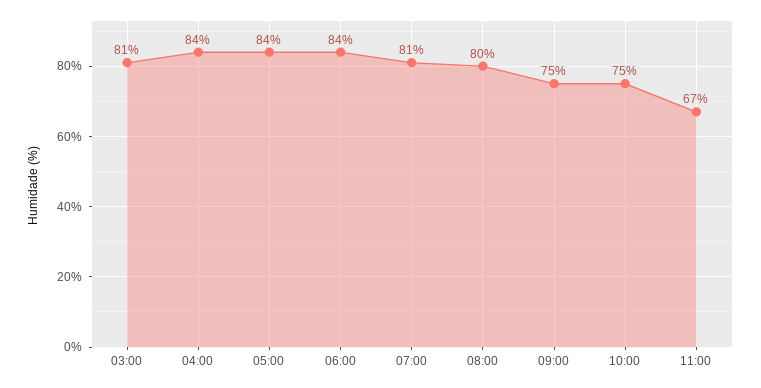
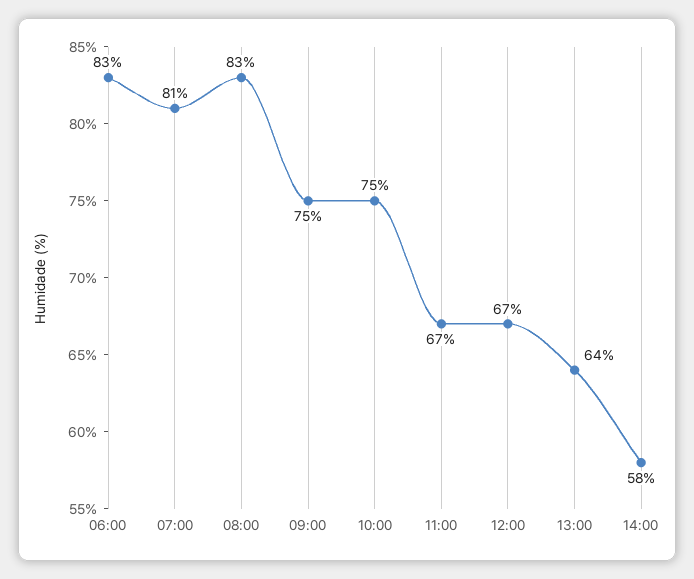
03:00: 81 -> none
04:00: 84 -> none
05:00: 84 -> none
06:00: 84 -> 83
08:00: 80 -> 83
12:00: none -> 67
13:00: none -> 64
14:00: none -> 58

